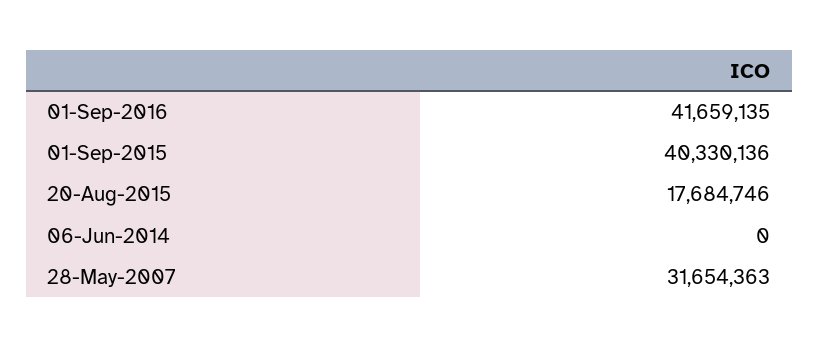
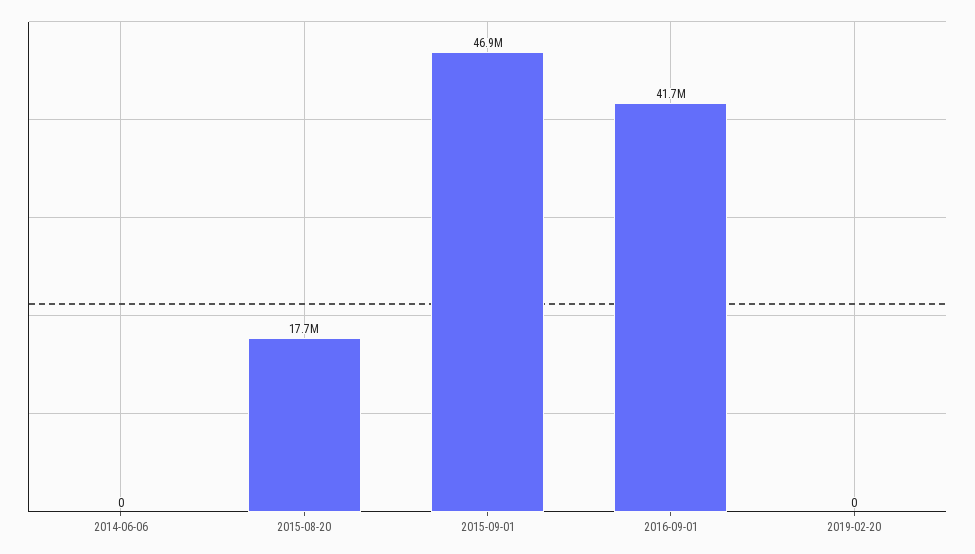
01-Sep-2015: 40330136 -> 46900000
28-May-2007: 31654363 -> none
2019-02-20: none -> 0

